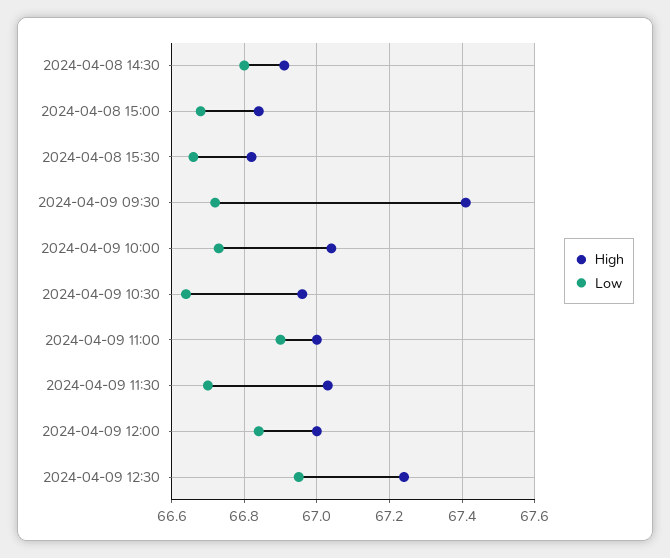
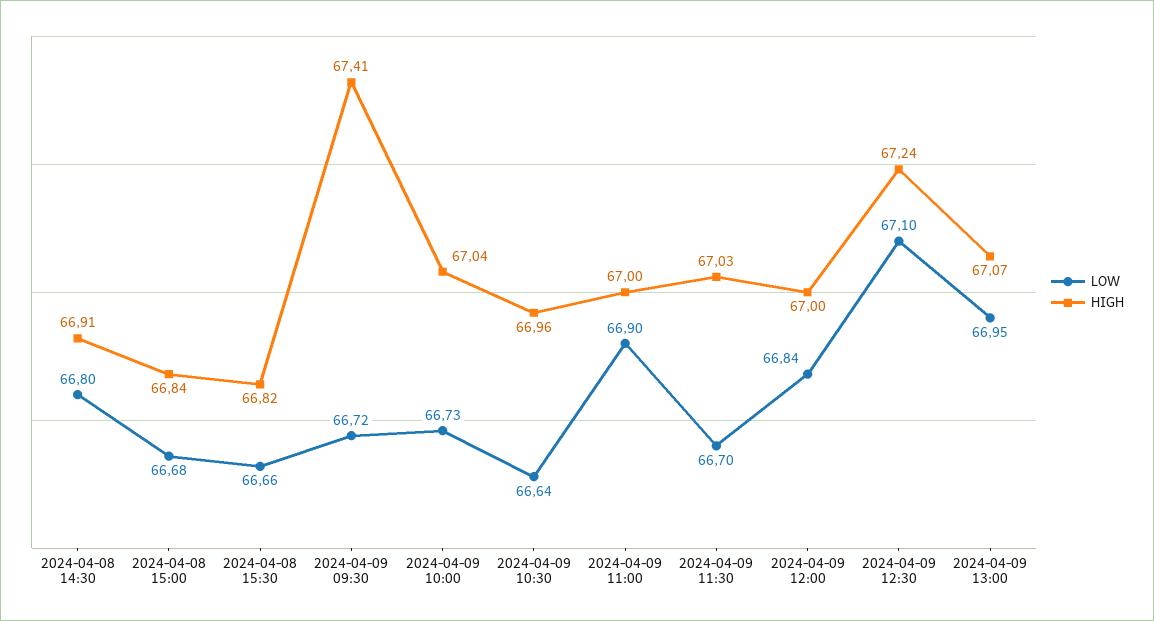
Low, 2024-04-09 12:30: 66.95 -> 67.1
Low, 2024-04-09 13:00: none -> 66.95
High, 2024-04-09 13:00: none -> 67.07

